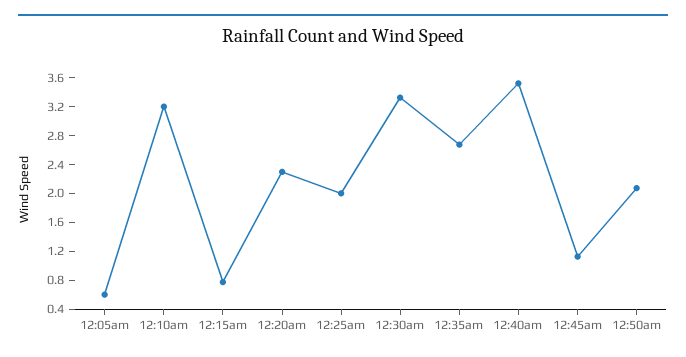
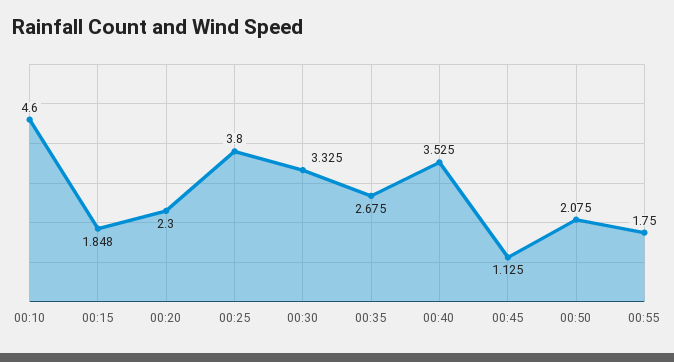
12:05am: 0.6 -> none
12:10am: 3.2 -> 4.6
12:15am: 0.8 -> 1.848
12:25am: 2 -> 3.8
00:55: none -> 1.75

